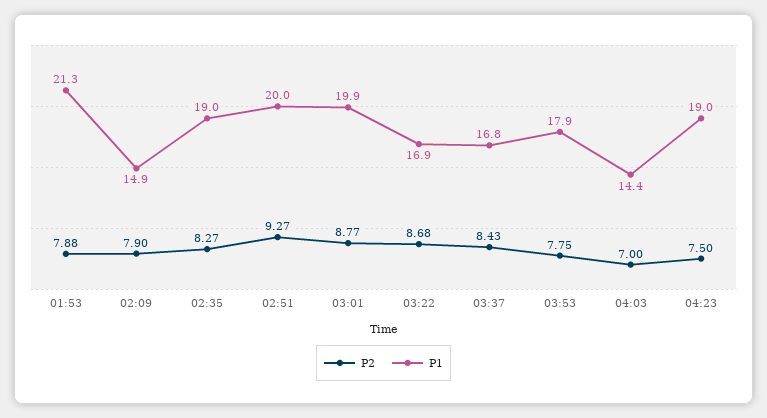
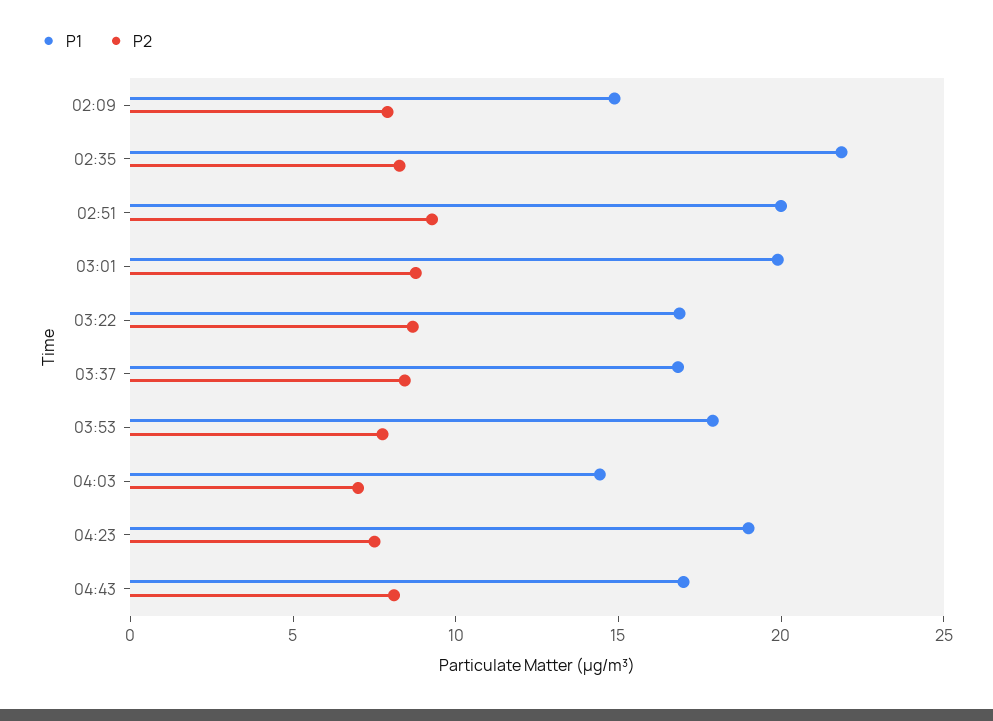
P2, 01:53: 7.88 -> none
P1, 01:53: 21.3 -> none
P1, 02:35: 19 -> 22
P1, 04:43: none -> 17
P2, 04:43: none -> 8

